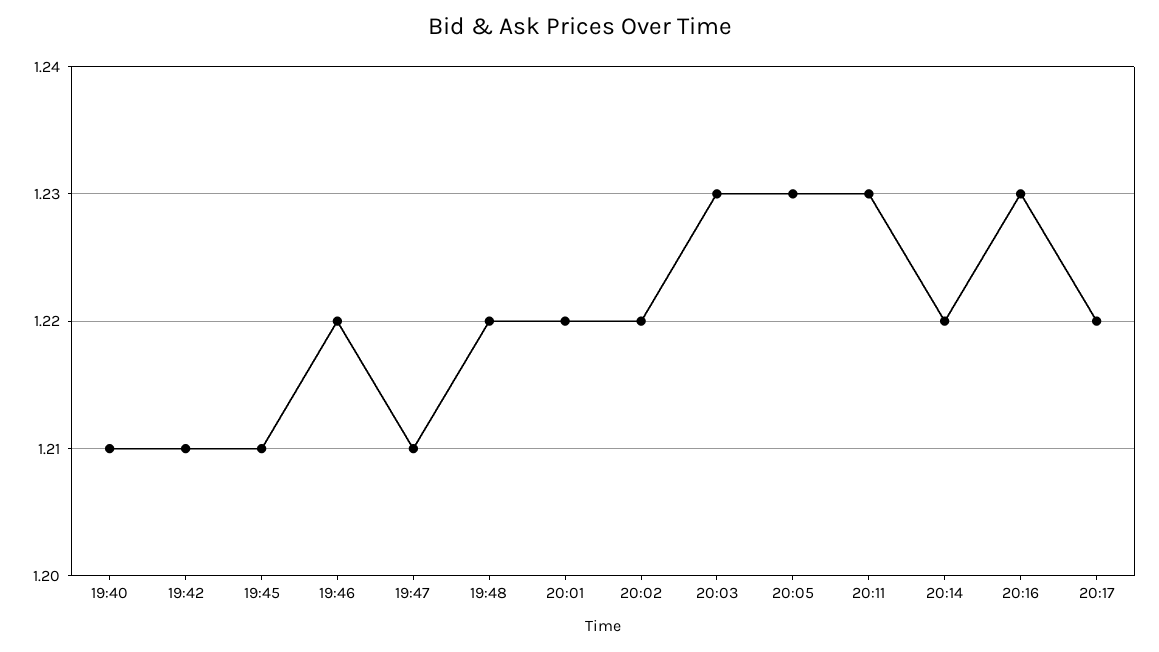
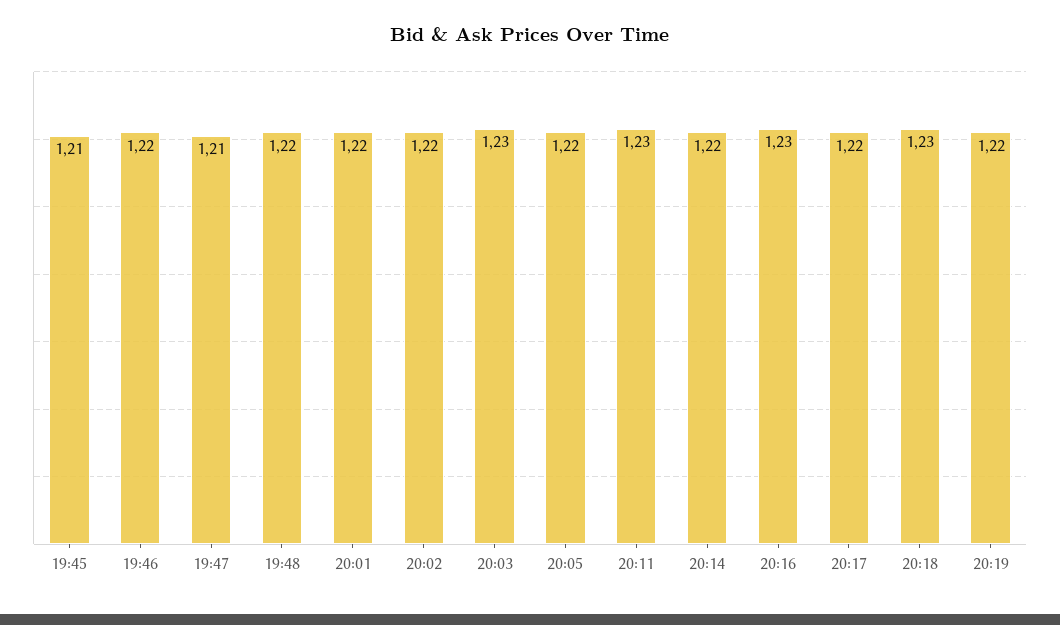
19:40: 1.21 -> none
19:42: 1.21 -> none
20:05: 1.23 -> 1.22
20:18: none -> 1.23
20:19: none -> 1.22

